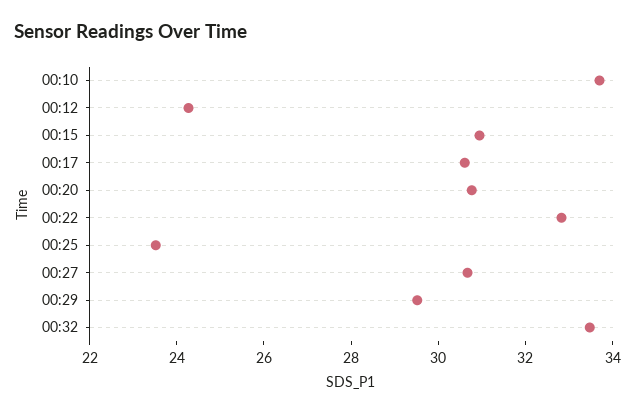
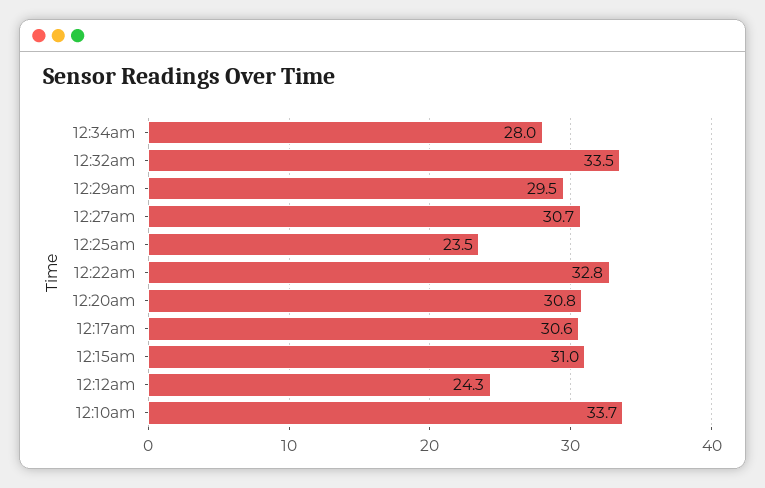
12:34am: none -> 28

